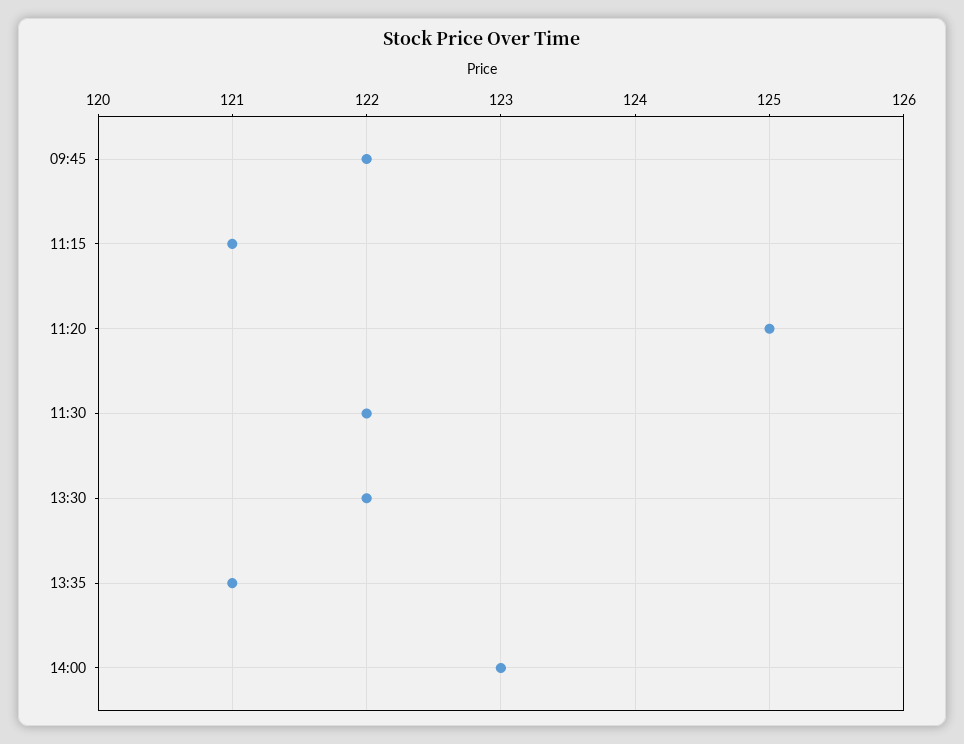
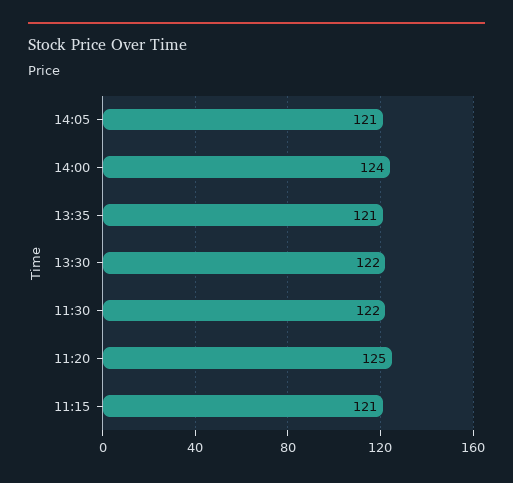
09:45: 122 -> none
14:00: 123 -> 124
14:05: none -> 121

